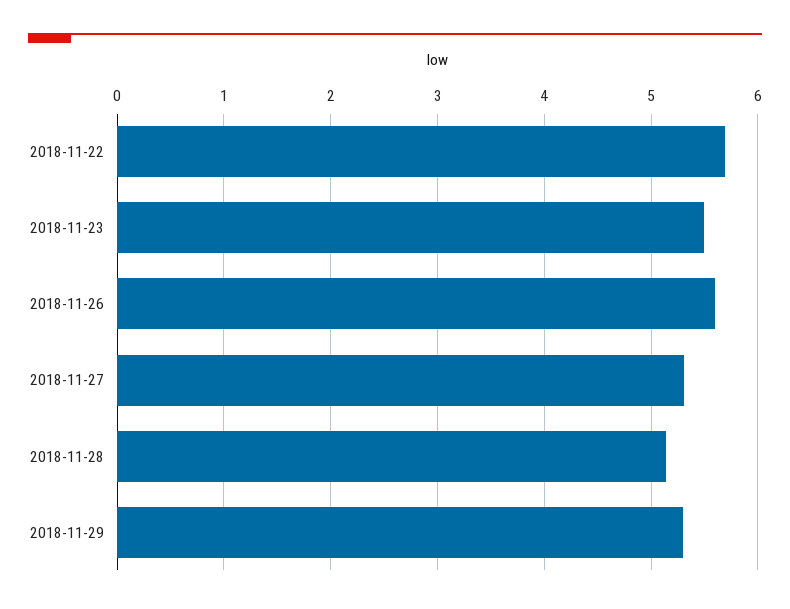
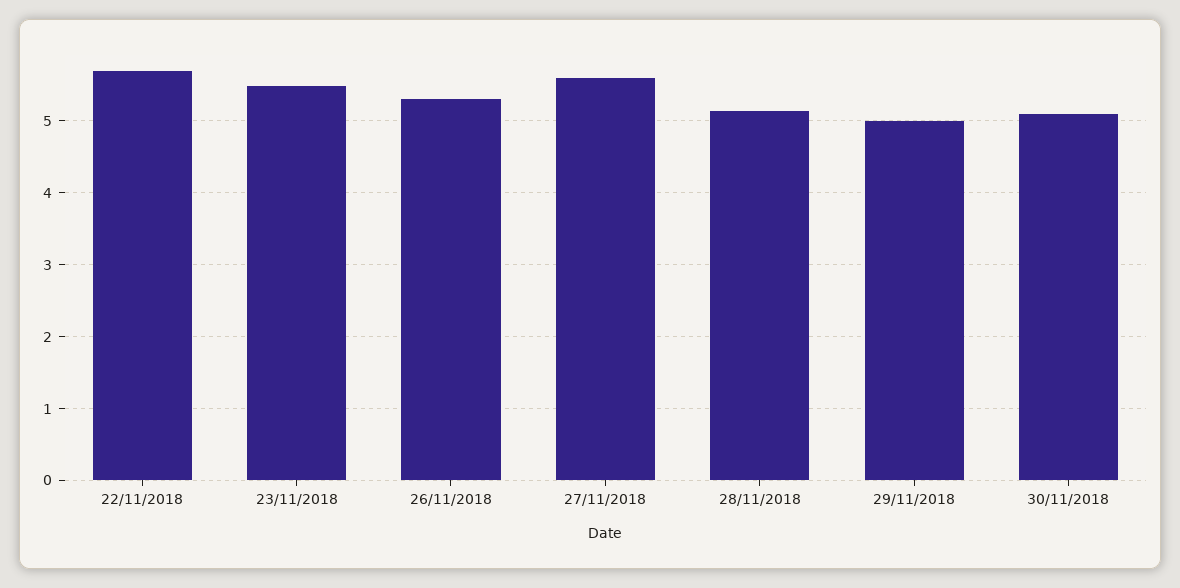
2018-11-26: 5.6 -> 5.3
2018-11-27: 5.3 -> 5.6
2018-11-29: 5.3 -> 5
30/11/2018: none -> 5.1

